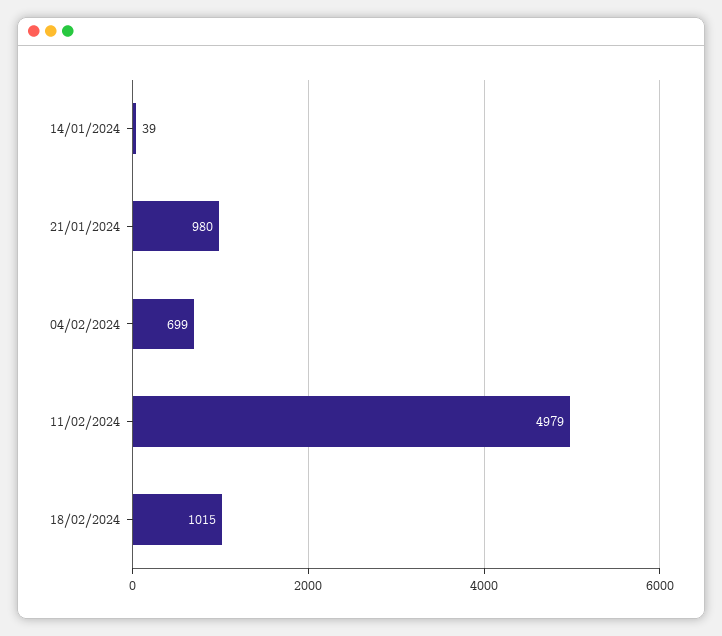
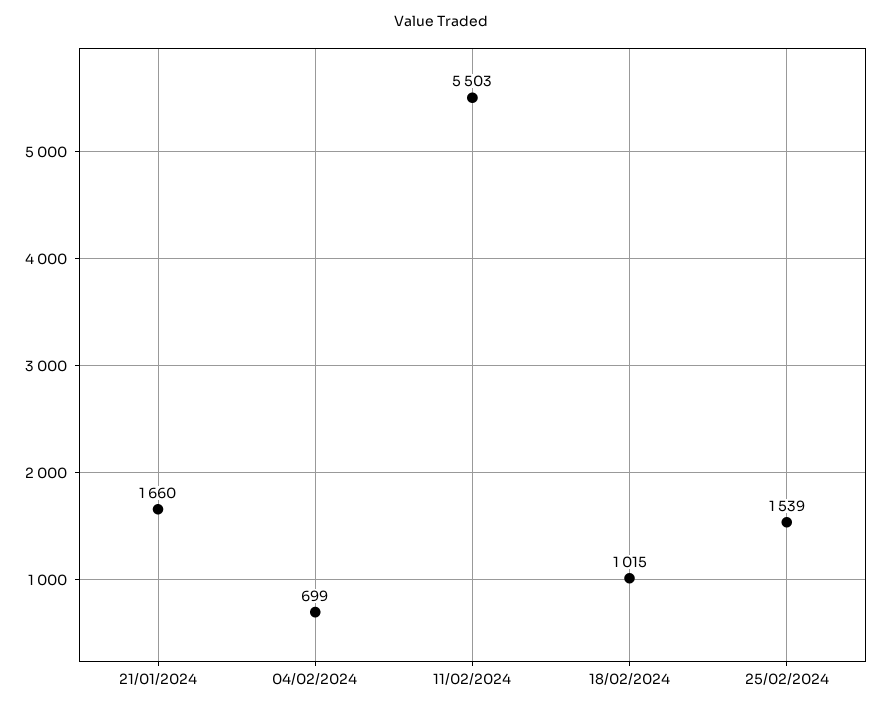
14/01/2024: 39 -> none
21/01/2024: 980 -> 1660
11/02/2024: 4979 -> 5503
25/02/2024: none -> 1539

